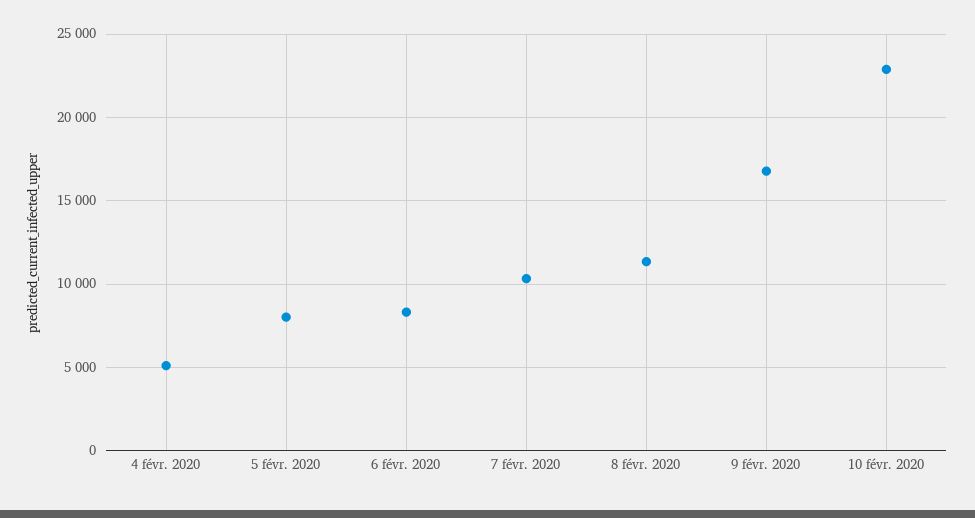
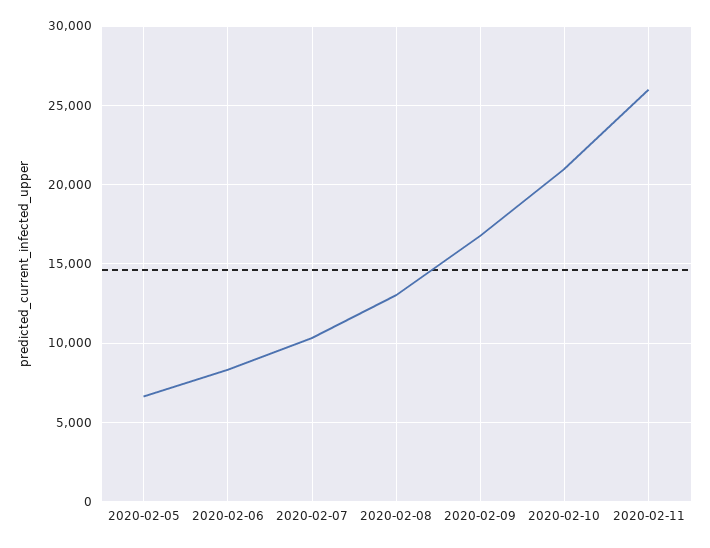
4 févr. 2020: 5000 -> none
5 févr. 2020: 8000 -> 6500
8 févr. 2020: 11500 -> 13000
10 févr. 2020: 23000 -> 21000
2020-02-11: none -> 26000

